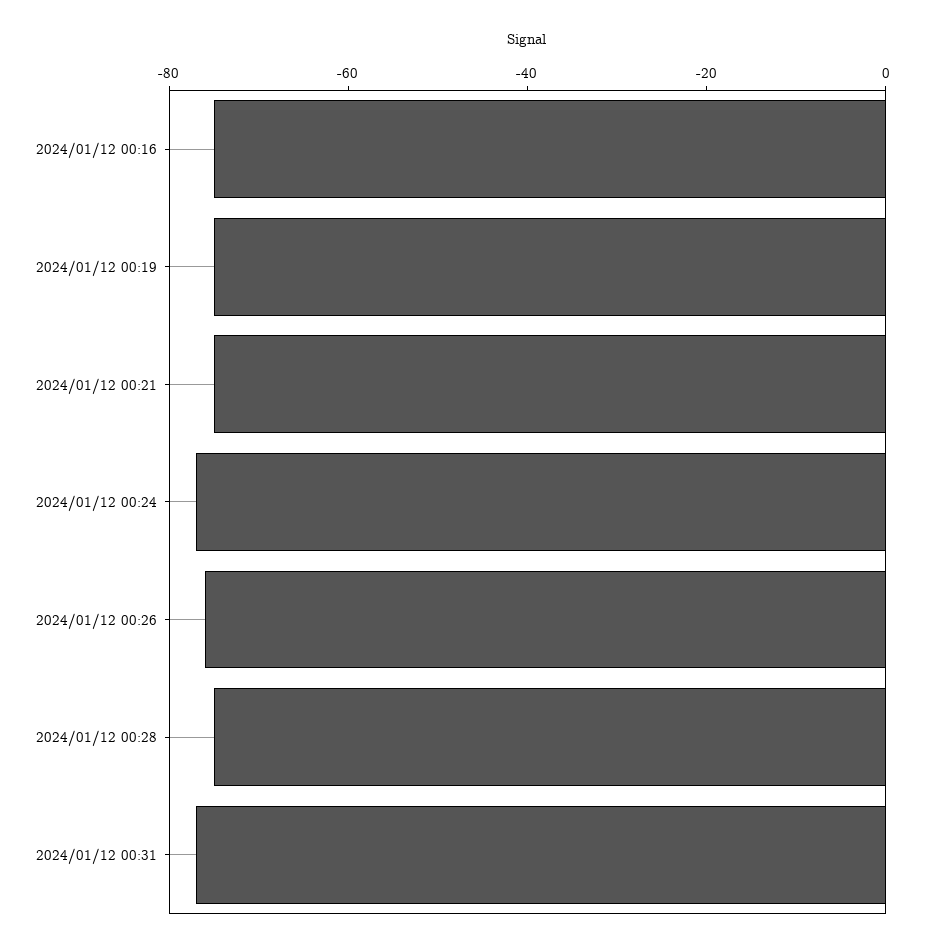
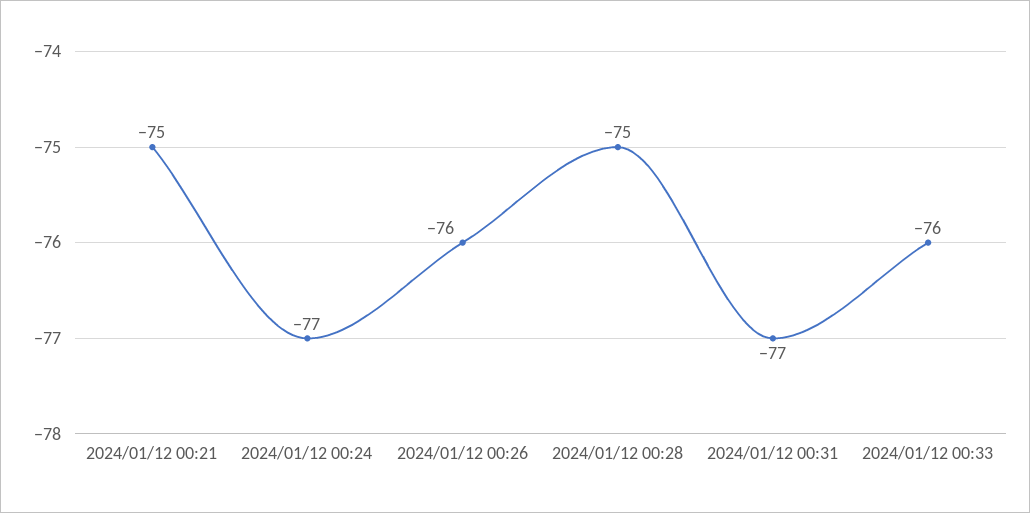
2024/01/12 00:16: -75 -> none
2024/01/12 00:19: -75 -> none
2024/01/12 00:33: none -> -76

